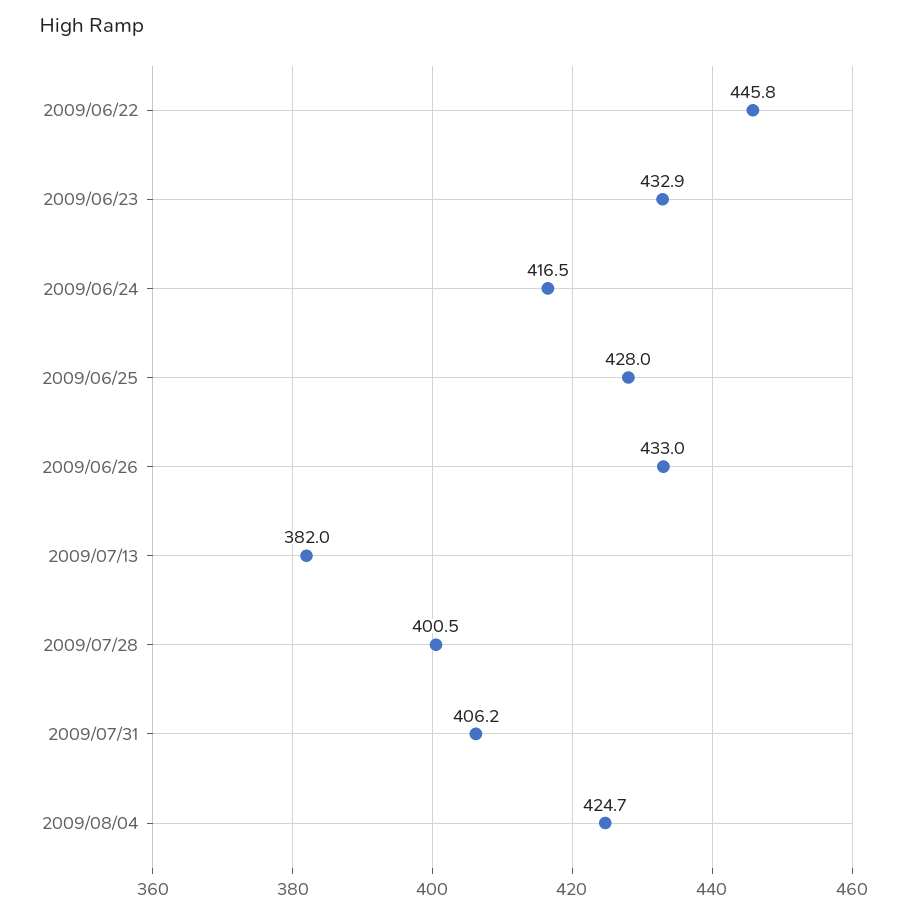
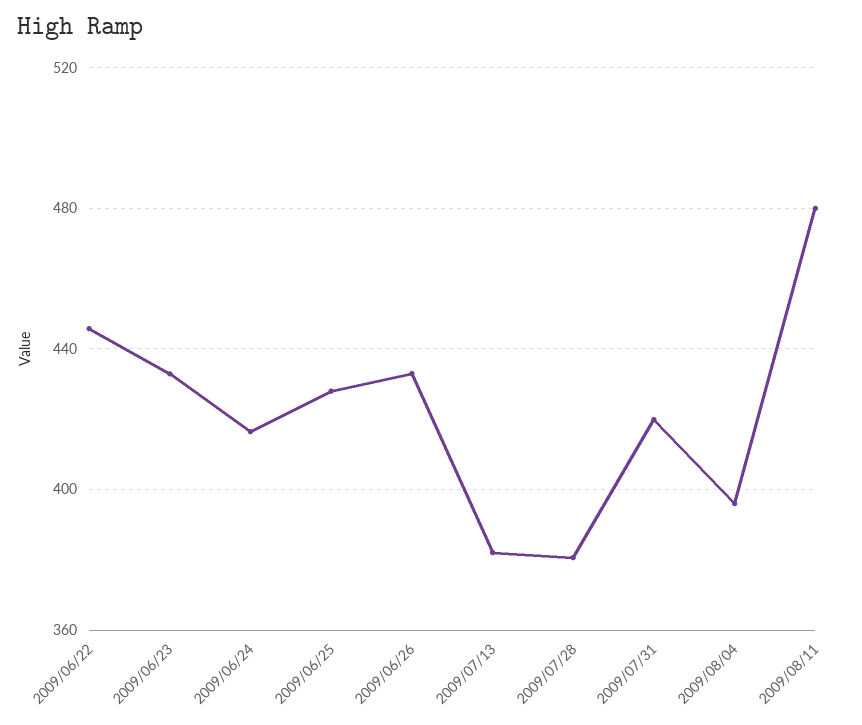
2009/07/28: 400.5 -> 380
2009/07/31: 406.2 -> 420
2009/08/04: 424.7 -> 395
2009/08/11: none -> 480

